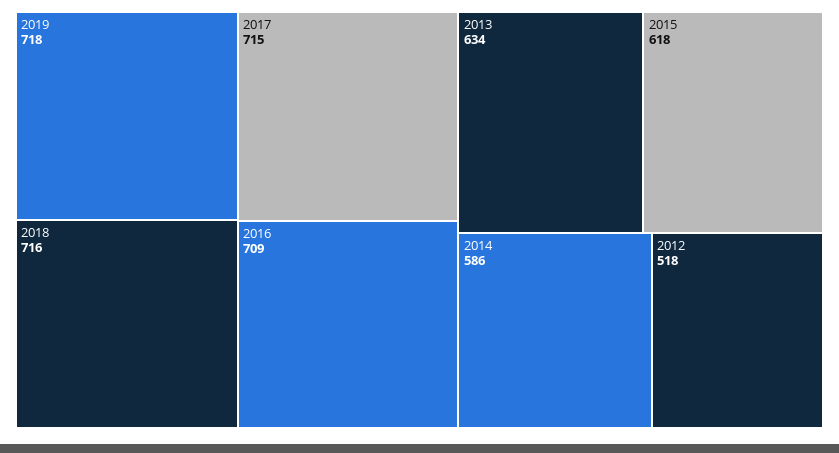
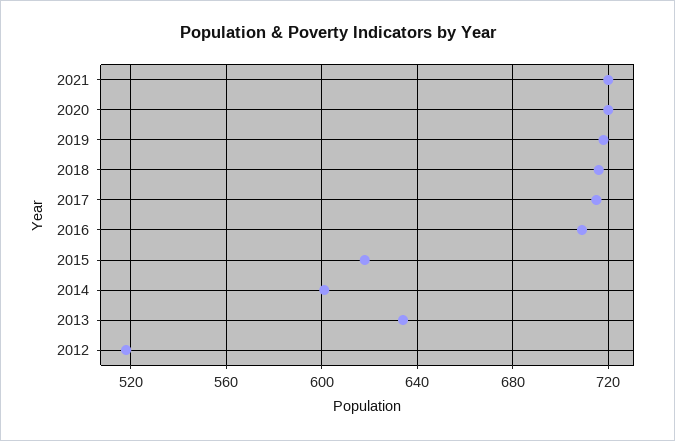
2014: 586 -> 600
2021: none -> 720
2020: none -> 720

